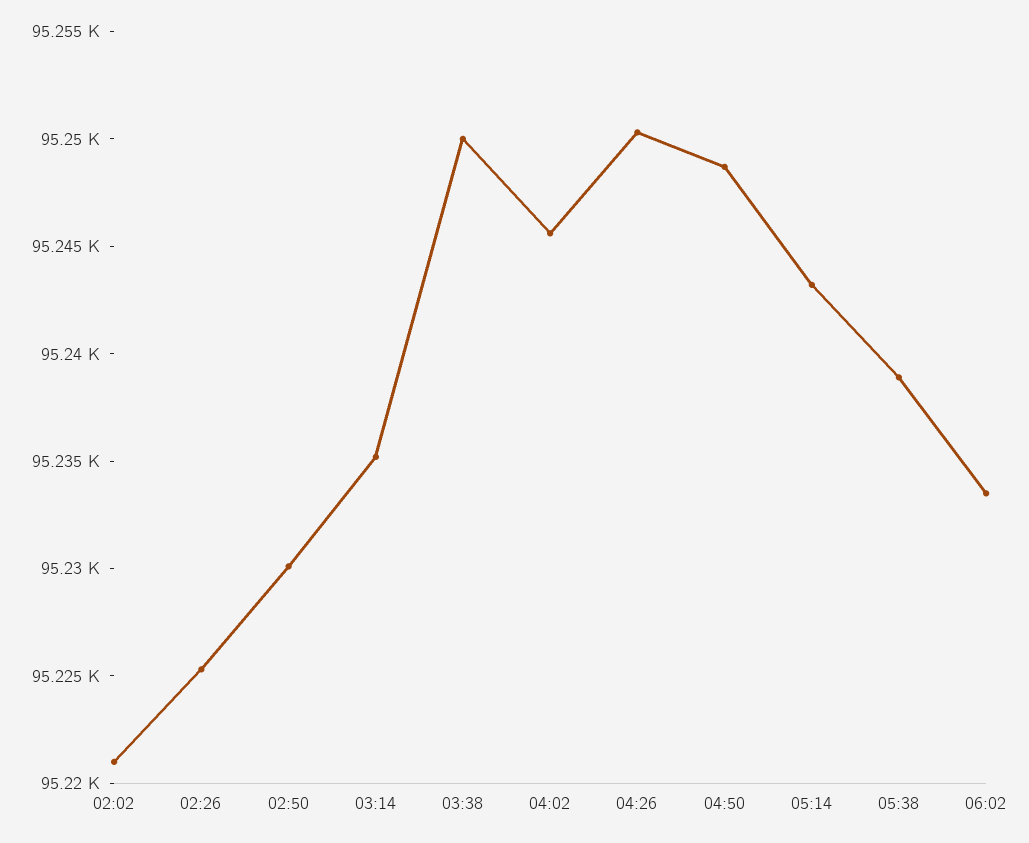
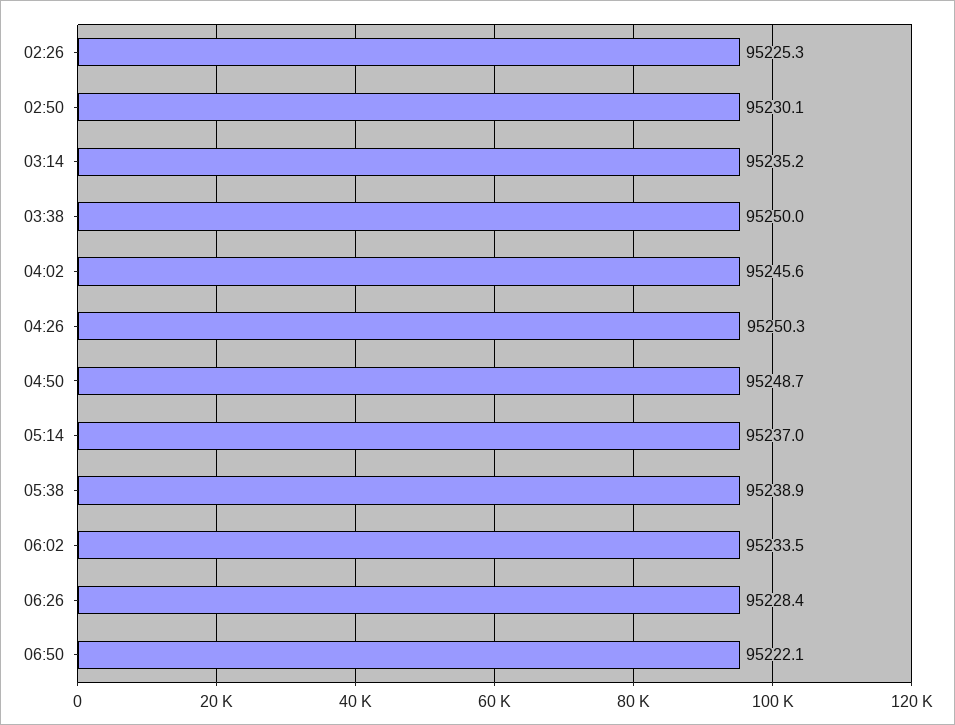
02:02: 95221 -> none
05:14: 95243 -> 95237
06:26: none -> 95228.4
06:50: none -> 95222.1

